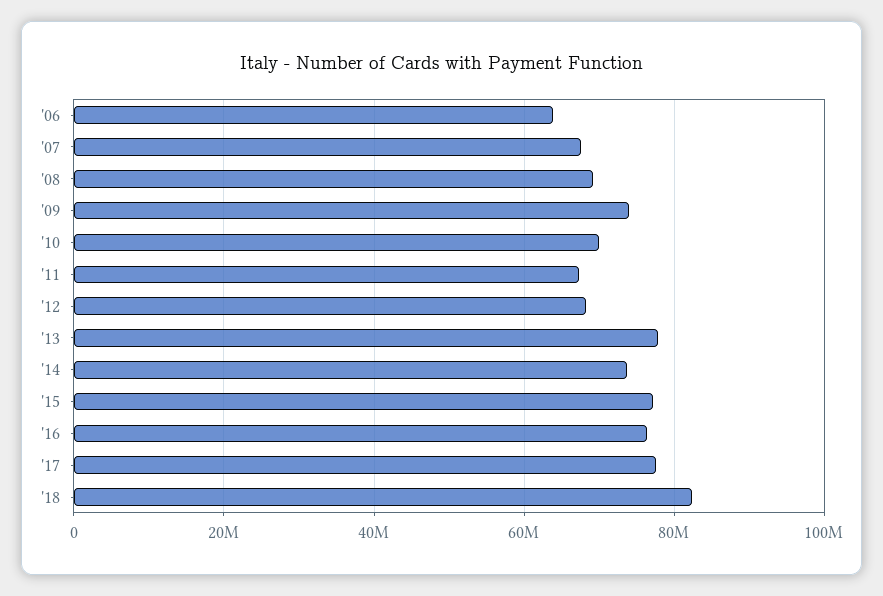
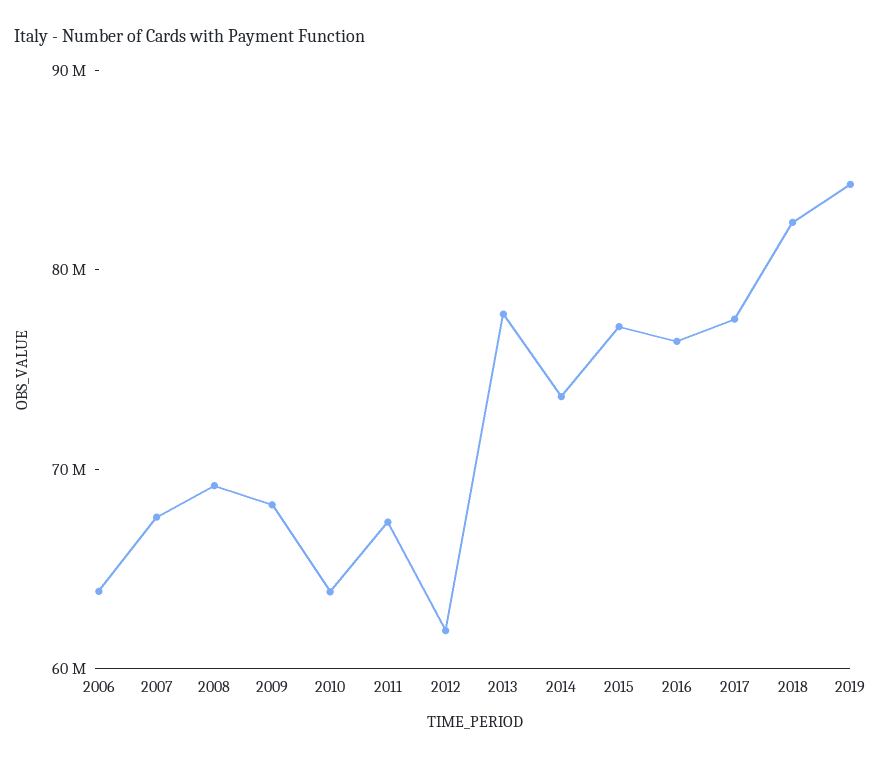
'09: 74000000 -> 68000000
'10: 70000000 -> 64000000
'12: 68000000 -> 62000000
2019: none -> 84000000

